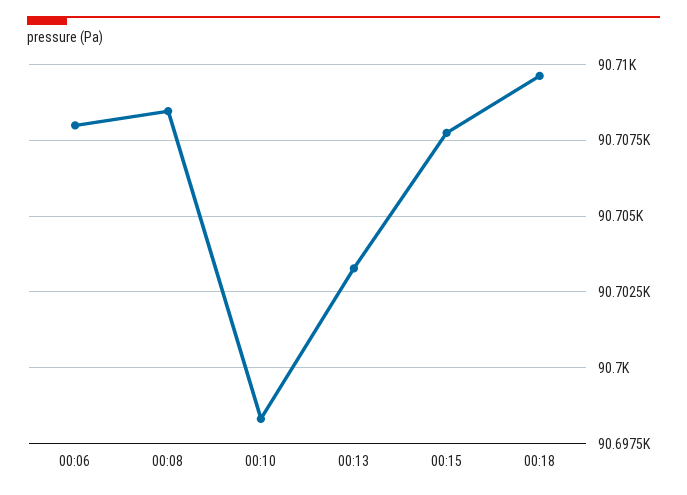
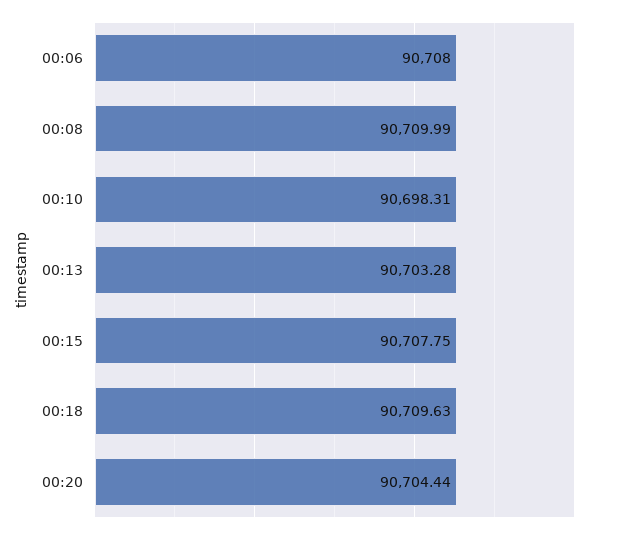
00:08: 90708.5 -> 90709.99
00:20: none -> 90704.44

